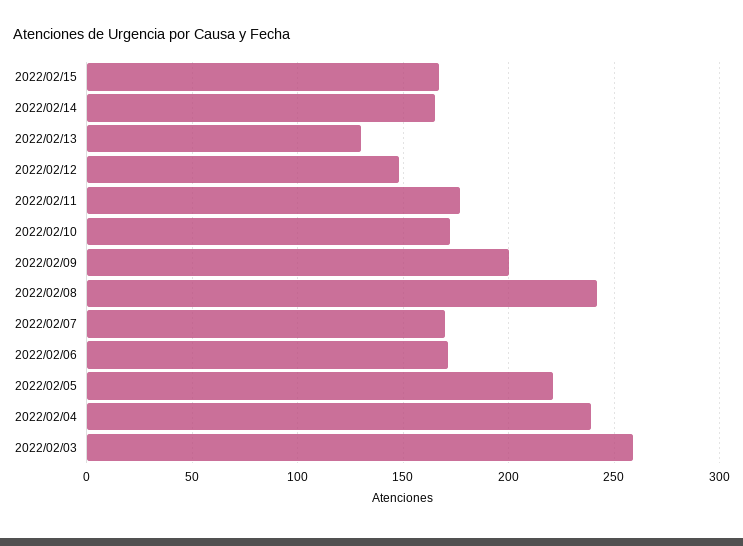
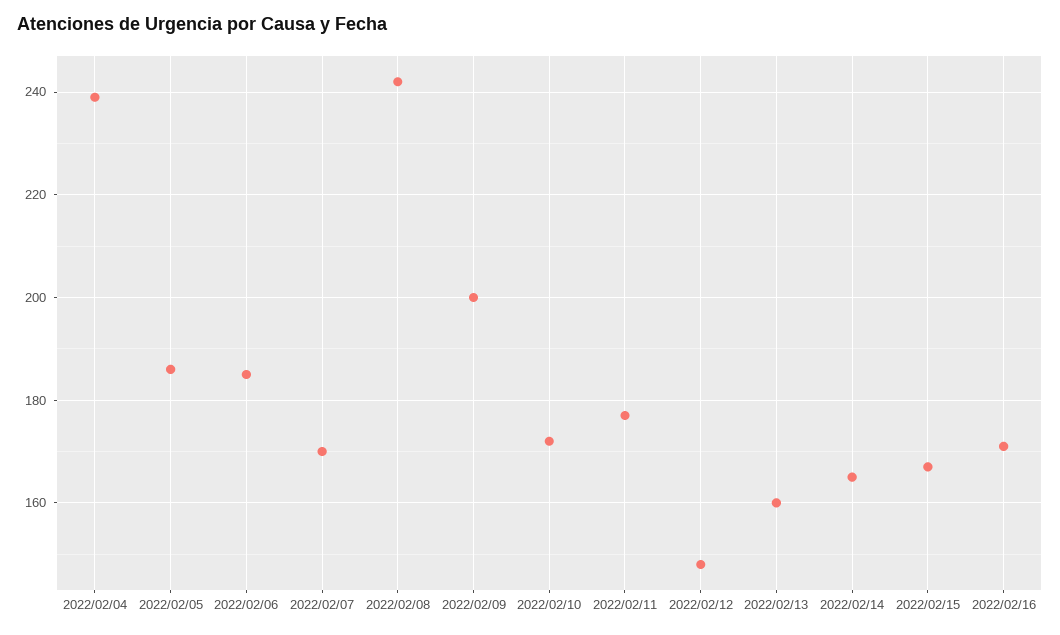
2022/02/13: 130 -> 160
2022/02/06: 170 -> 185
2022/02/05: 220 -> 185
2022/02/03: 260 -> none
2022/02/16: none -> 170

